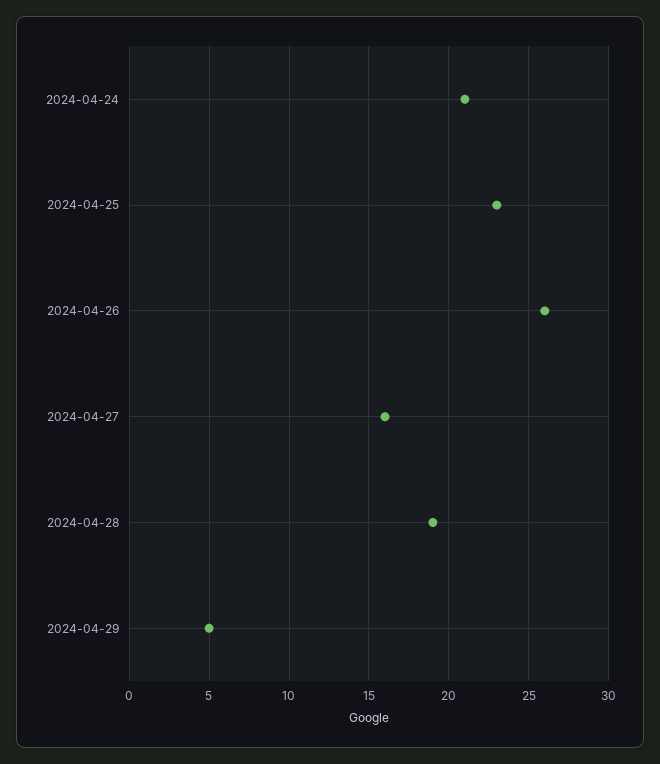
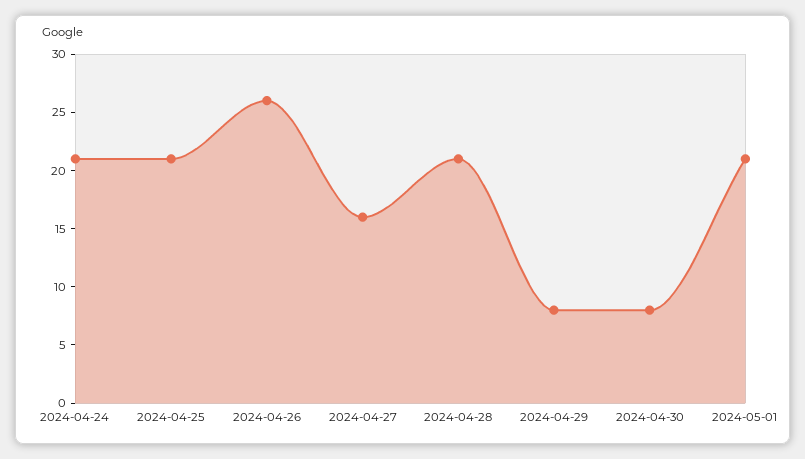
2024-04-25: 23 -> 21
2024-04-28: 19 -> 21
2024-04-29: 5 -> 8
2024-04-30: none -> 8
2024-05-01: none -> 21

